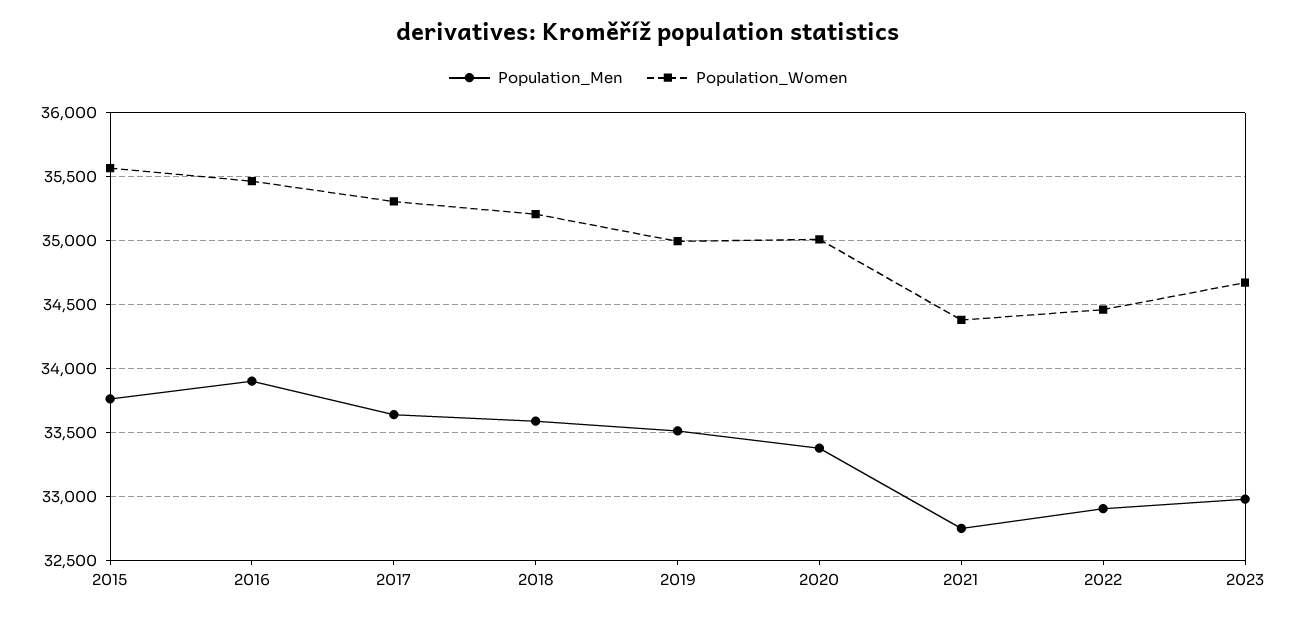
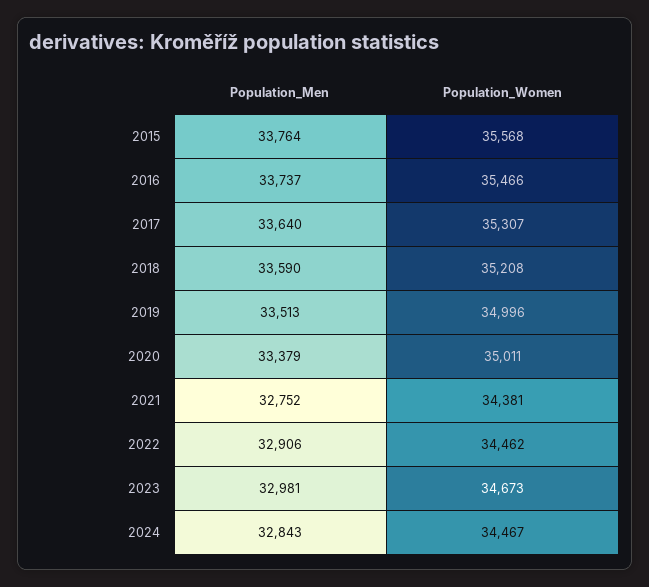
Population_Men, 2016: 33900 -> 33737
Population_Men, 2024: none -> 32843
Population_Women, 2024: none -> 34467

